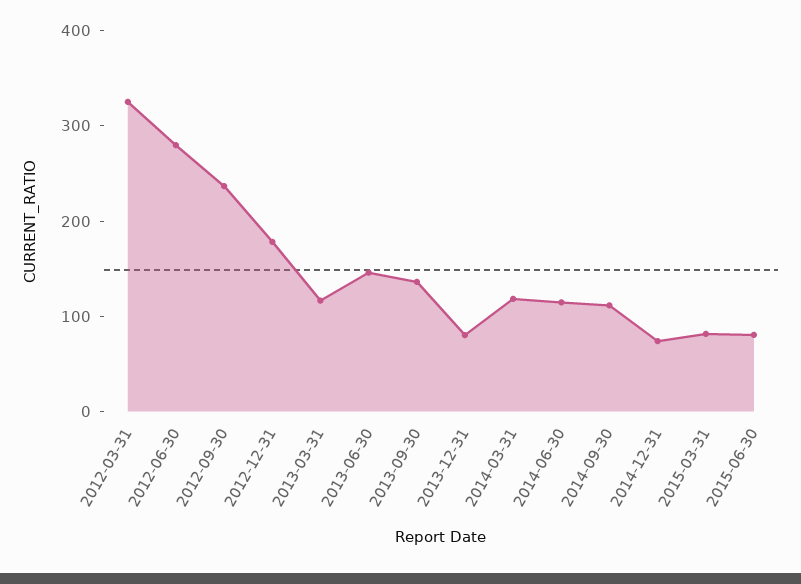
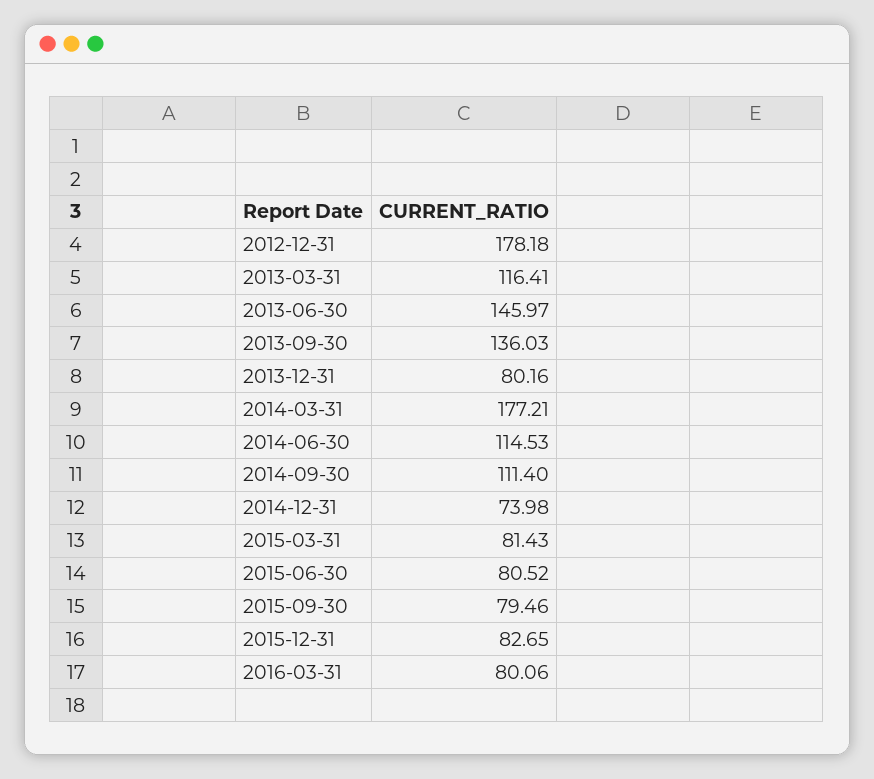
2012-03-31: 320 -> none
2012-06-30: 280 -> none
2012-09-30: 240 -> none
2014-03-31: 120 -> 177.21
2015-09-30: none -> 79.46
2015-12-31: none -> 82.65
2016-03-31: none -> 80.06

